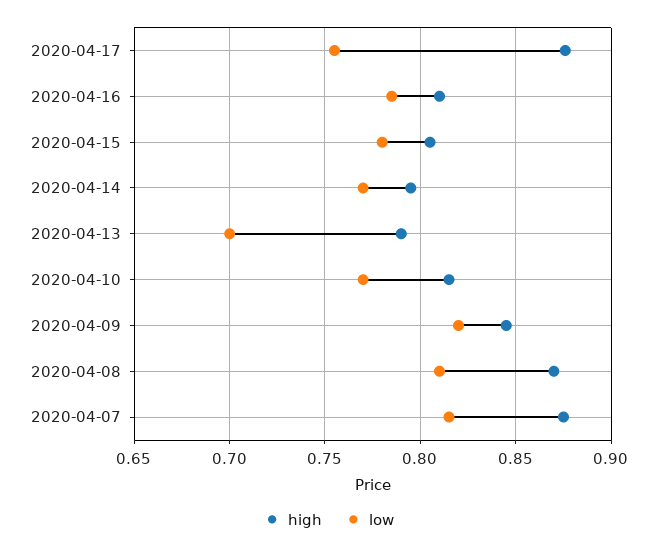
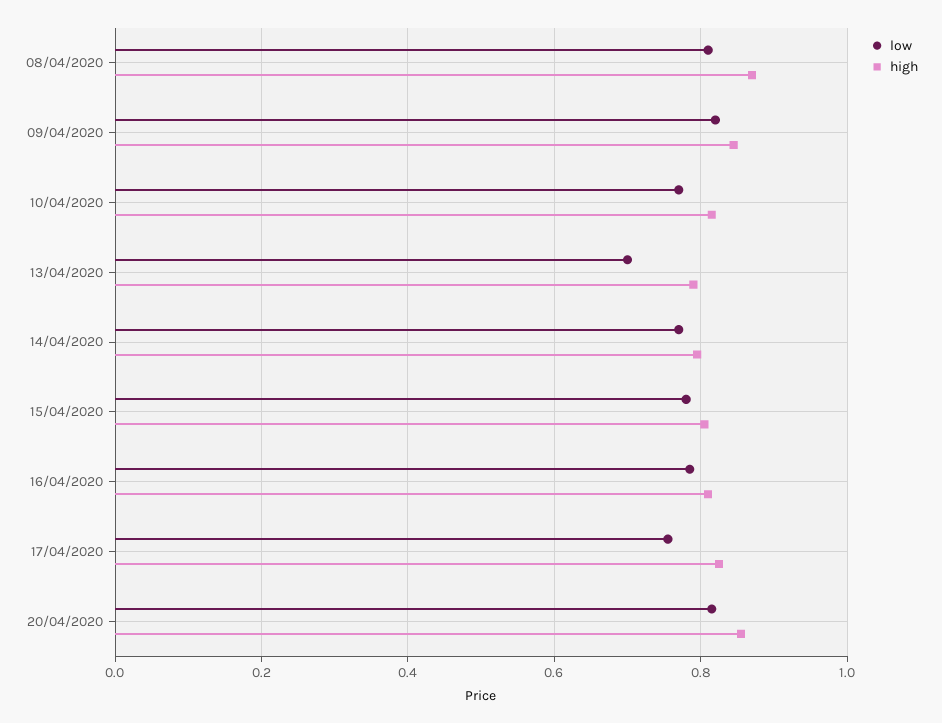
high, 2020-04-17: 0.875 -> 0.82
high, 2020-04-07: 0.875 -> none
low, 2020-04-07: 0.815 -> none
low, 20/04/2020: none -> 0.82
high, 20/04/2020: none -> 0.86

